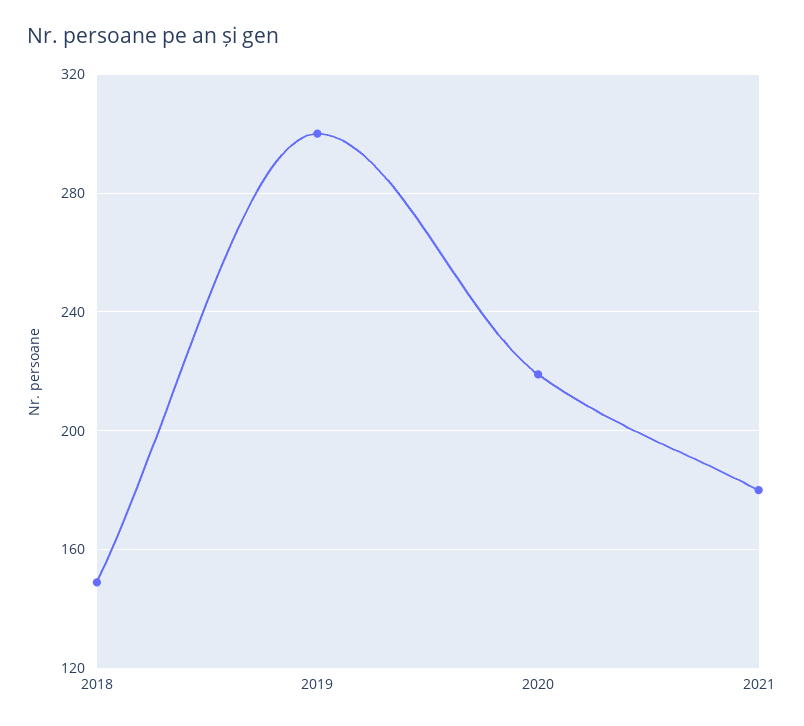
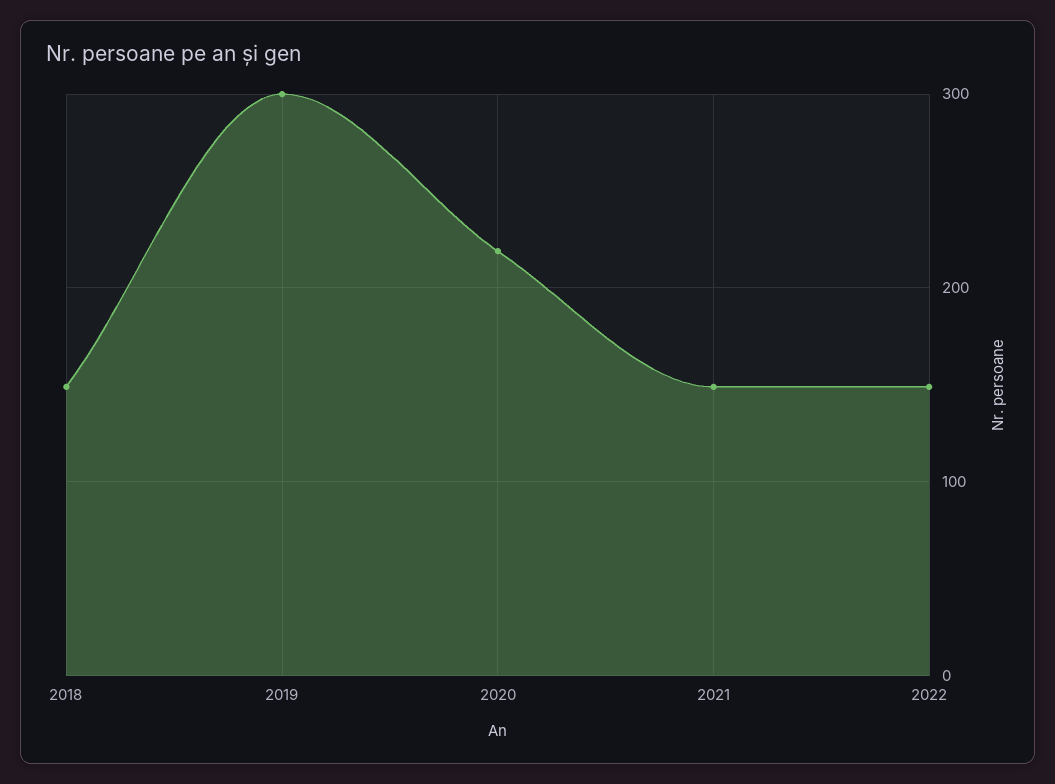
2021: 180 -> 150
2022: none -> 150

